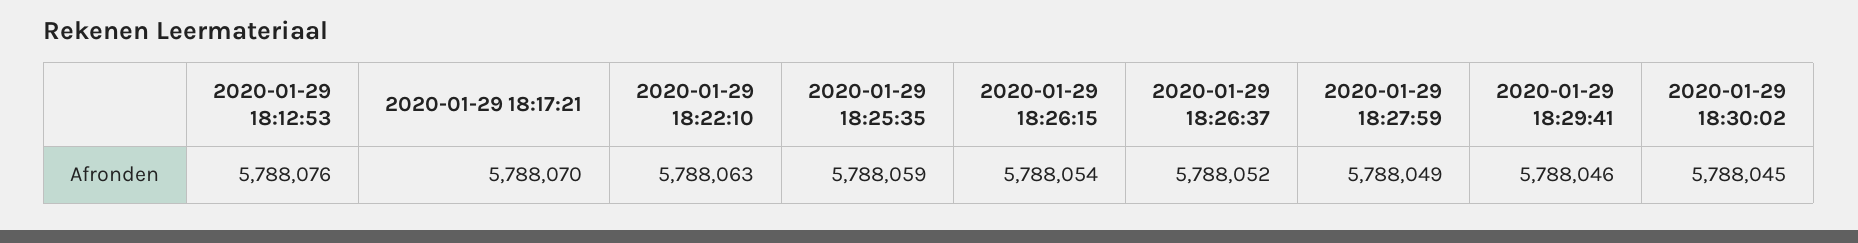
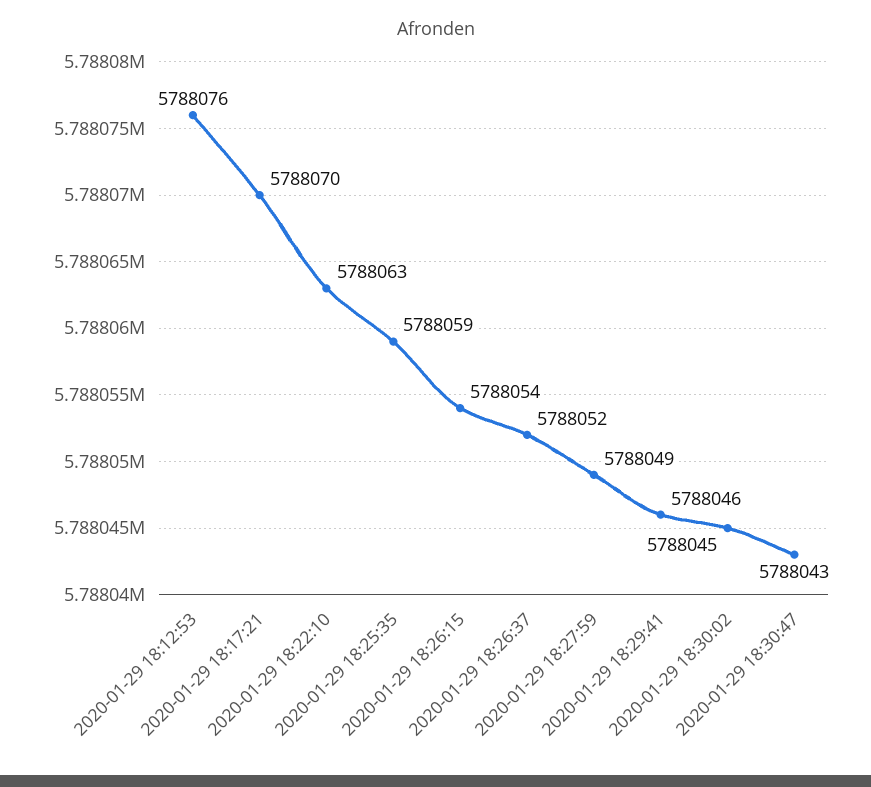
2020-01-29 18:30:47: none -> 5788043

